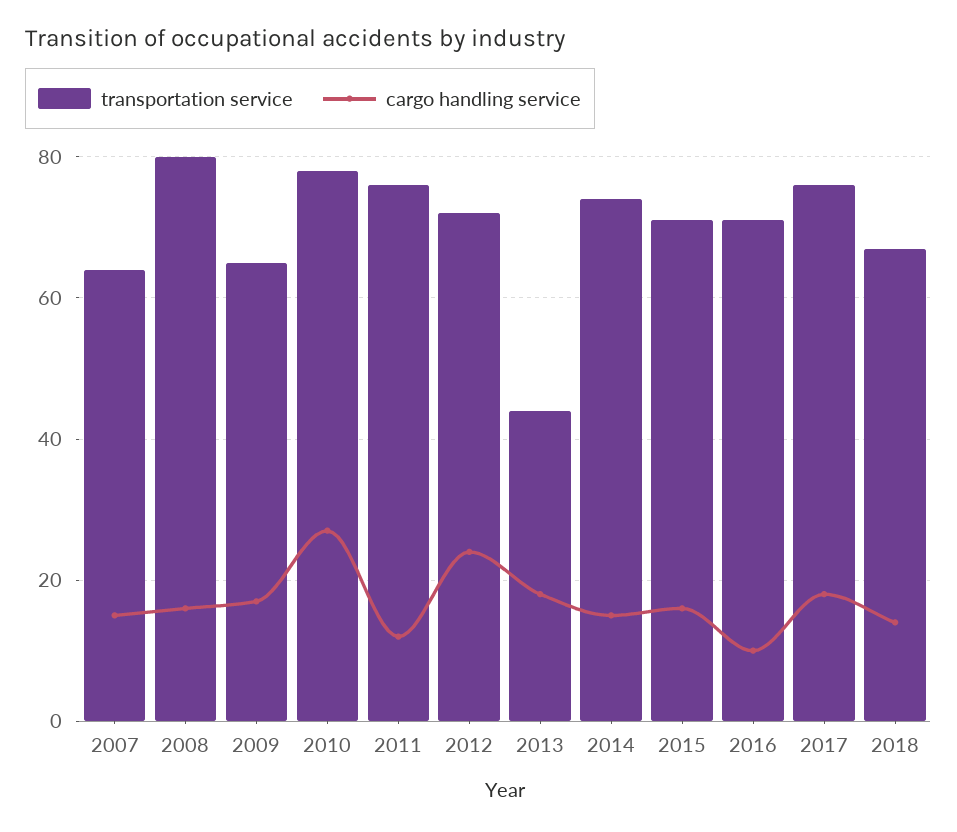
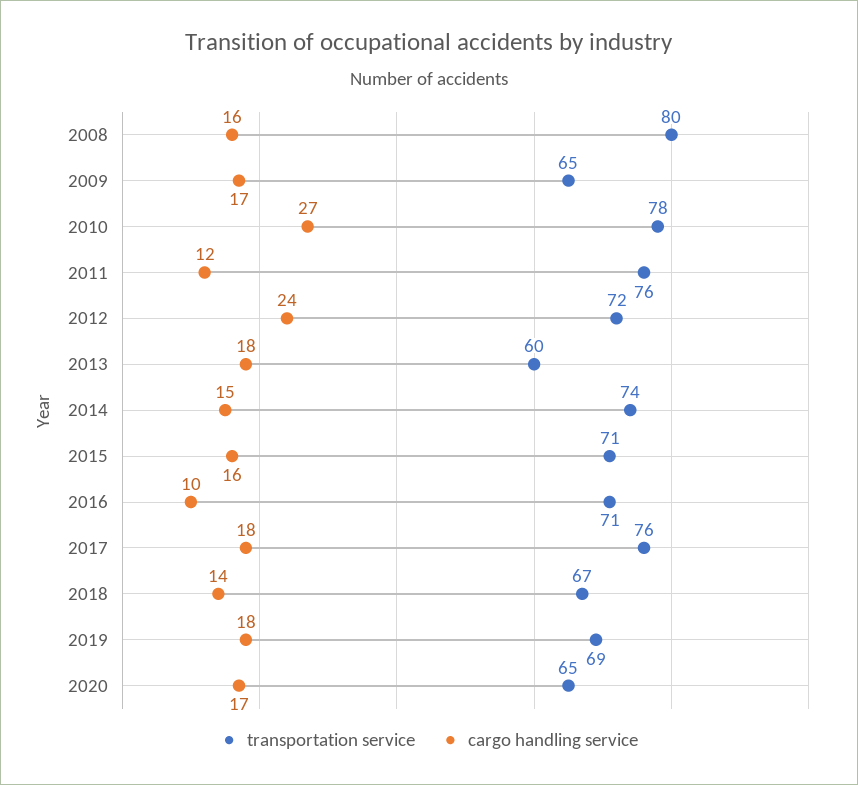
transportation service, 2007: 65 -> none
cargo handling service, 2007: 15 -> none
transportation service, 2013: 45 -> 60
transportation service, 2019: none -> 69
cargo handling service, 2019: none -> 18
transportation service, 2020: none -> 65
cargo handling service, 2020: none -> 17

